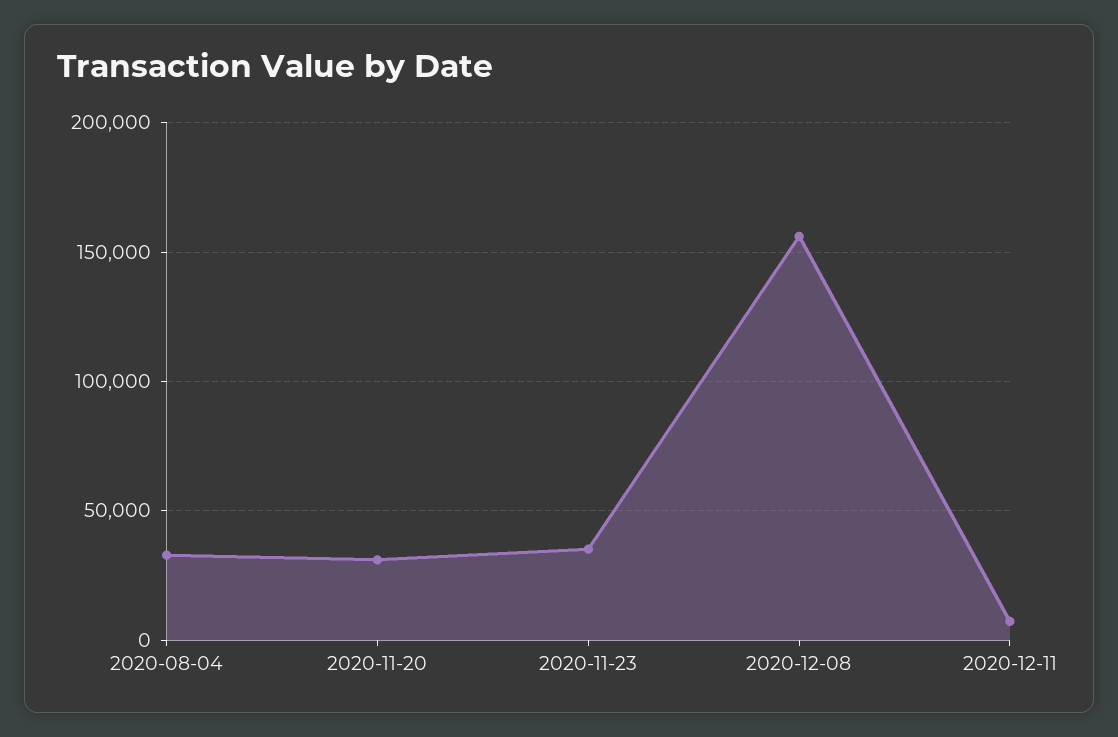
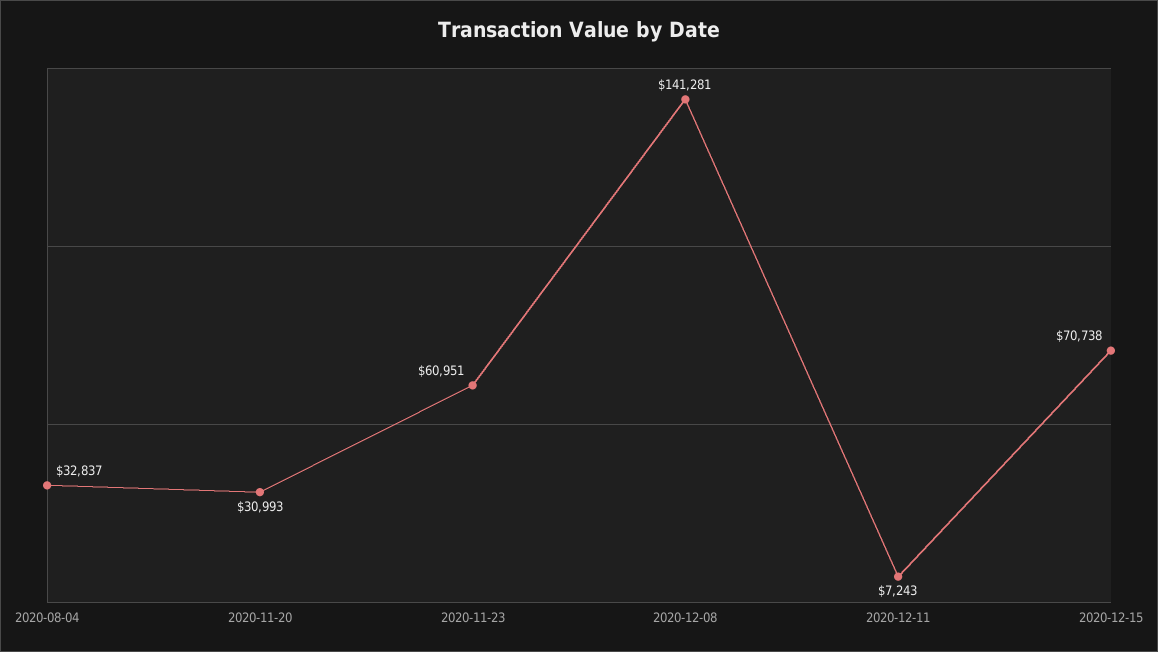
2020-11-23: 35000 -> 60951
2020-12-08: 155000 -> 141281
2020-12-15: none -> 70738

